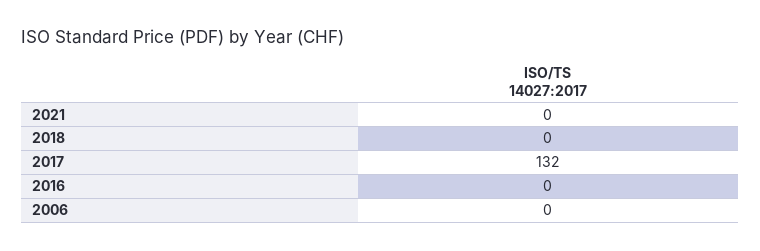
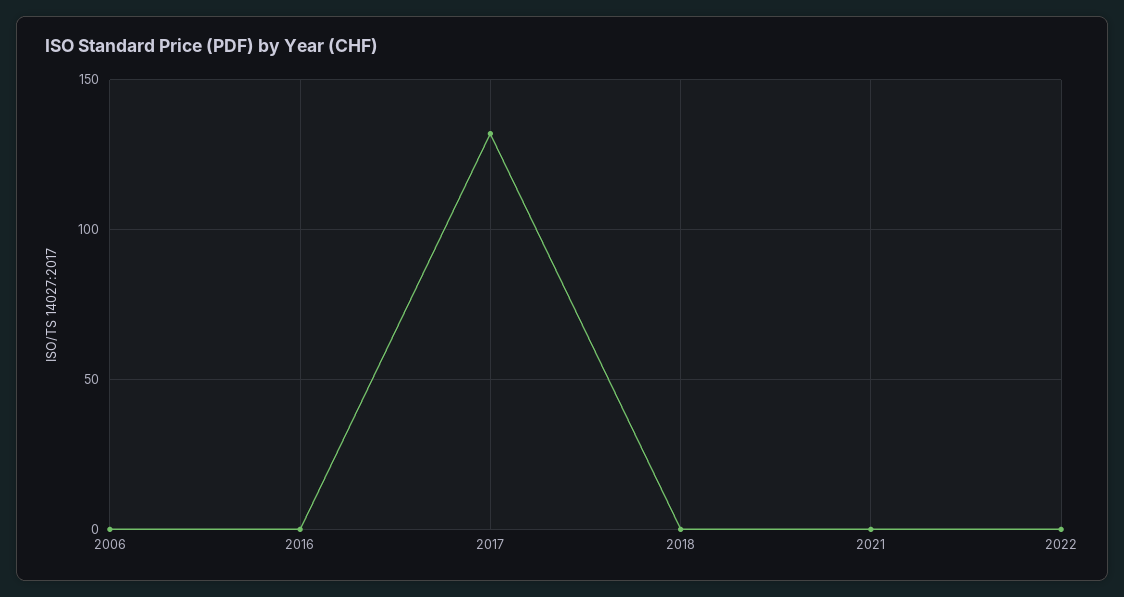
2022: none -> 0

